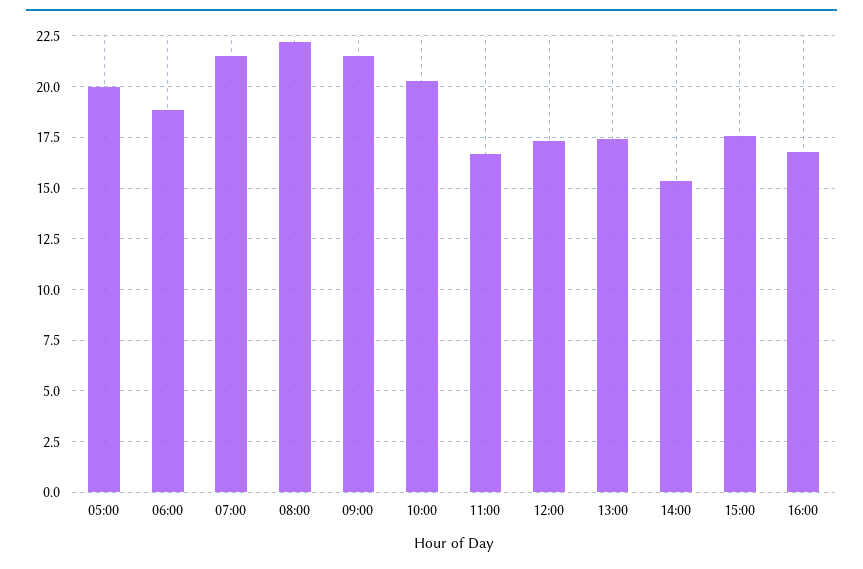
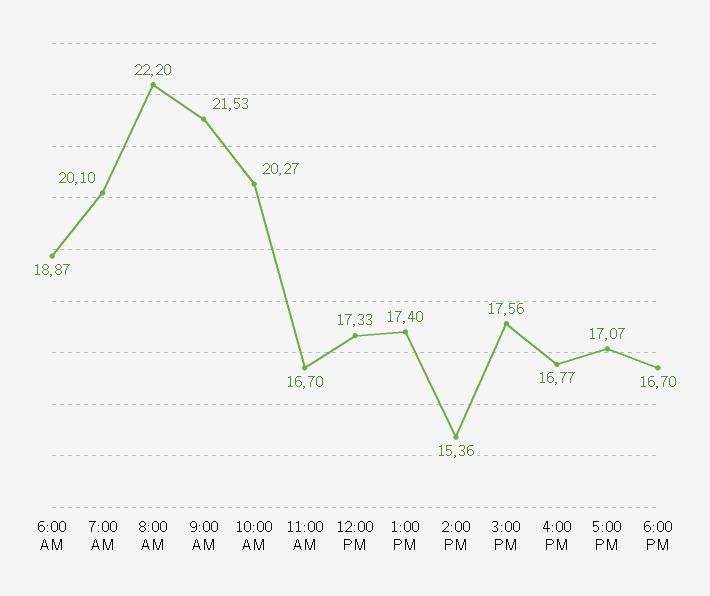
05:00: 20 -> none
07:00: 21.5 -> 20.1
5:00 PM: none -> 17.07
6:00 PM: none -> 16.7

